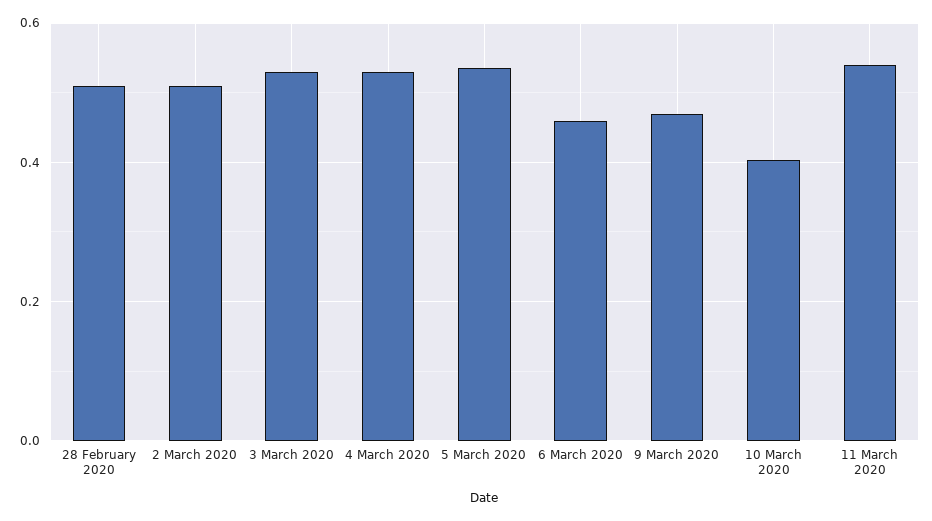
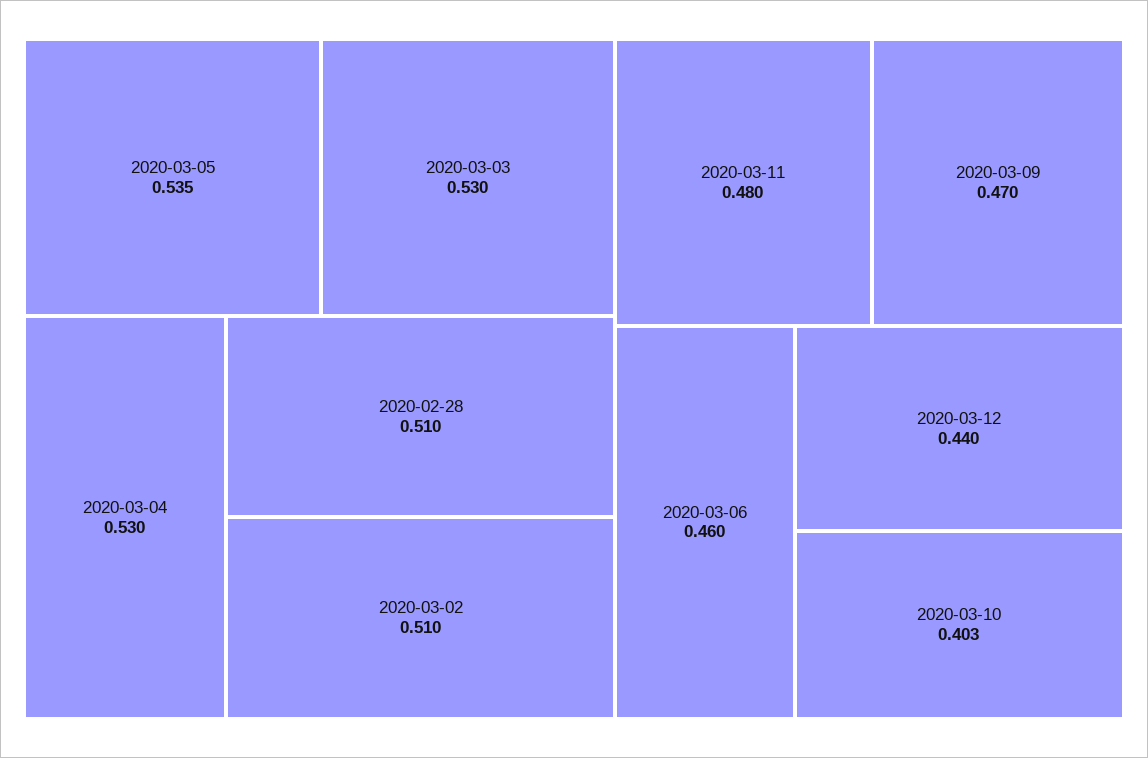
11 March 2020: 0.54 -> 0.48
2020-03-12: none -> 0.44

